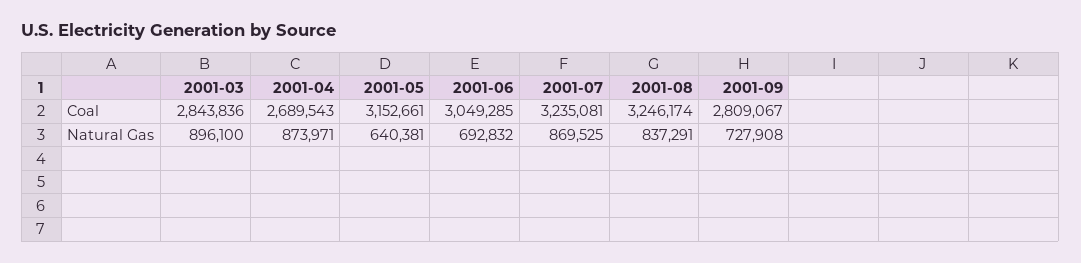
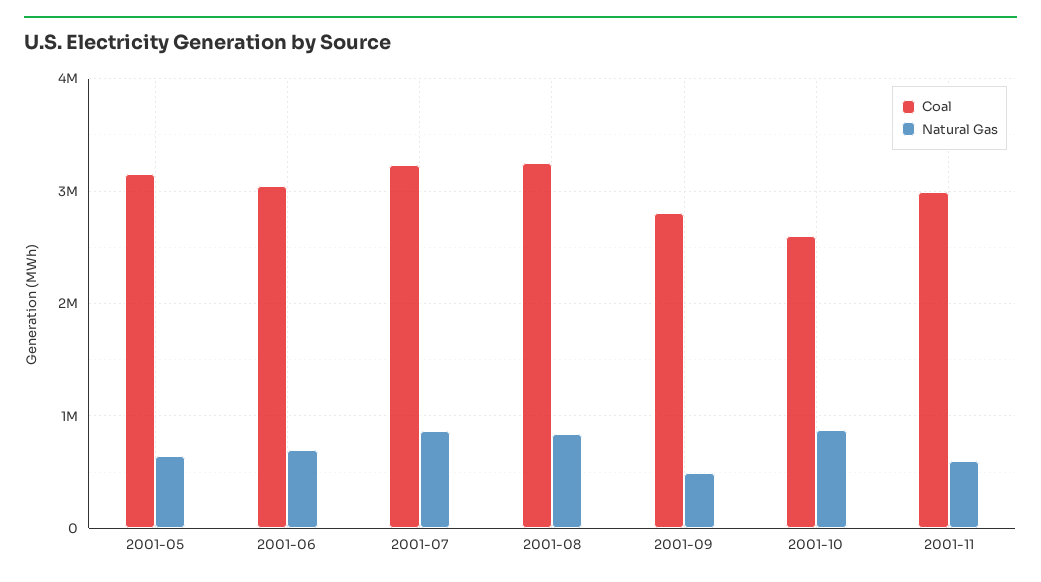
Coal, 2001-03: 2843836 -> none
Coal, 2001-04: 2689543 -> none
Natural Gas, 2001-03: 896100 -> none
Natural Gas, 2001-04: 873971 -> none
Natural Gas, 2001-09: 727908 -> 500000
Coal, 2001-10: none -> 2600000
Natural Gas, 2001-10: none -> 900000
Coal, 2001-11: none -> 3000000
Natural Gas, 2001-11: none -> 600000

